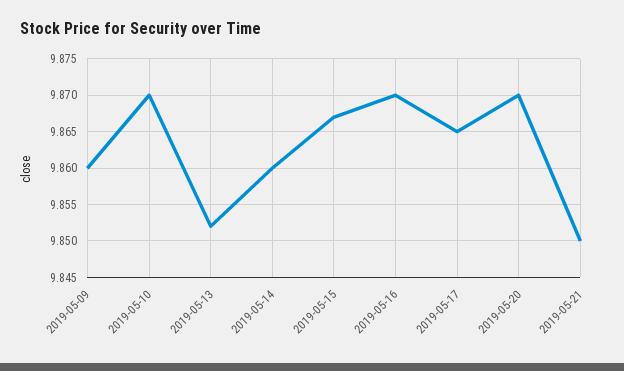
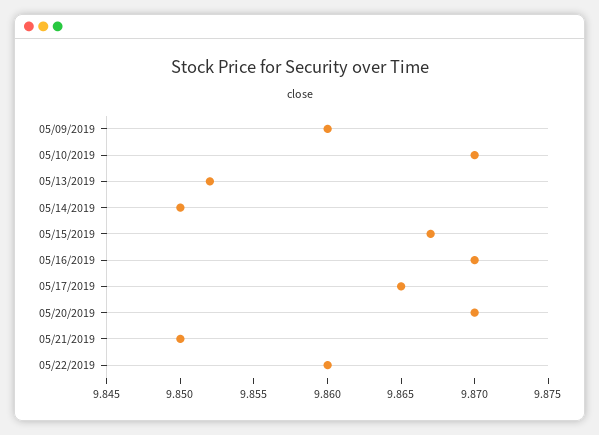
2019-05-14: 9.86 -> 9.85
05/22/2019: none -> 9.86

